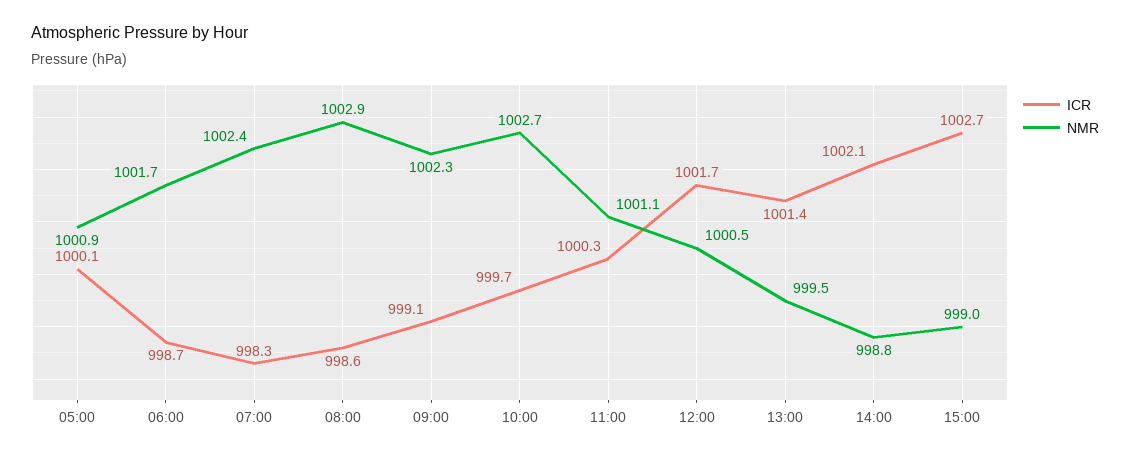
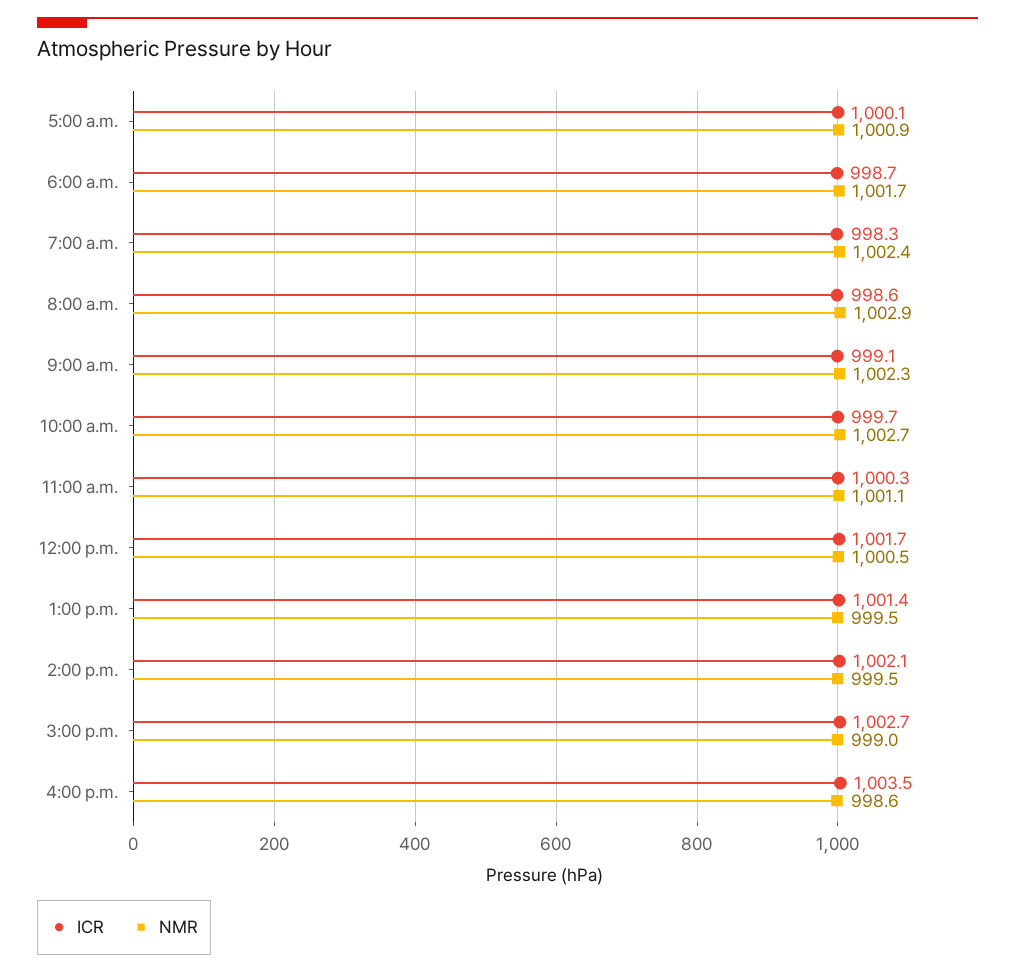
NMR, 14:00: 998.8 -> 999.5
ICR, 4:00 p.m.: none -> 1003.5
NMR, 4:00 p.m.: none -> 998.6

